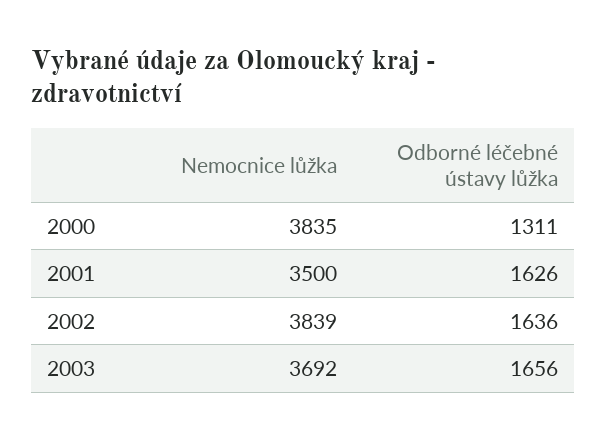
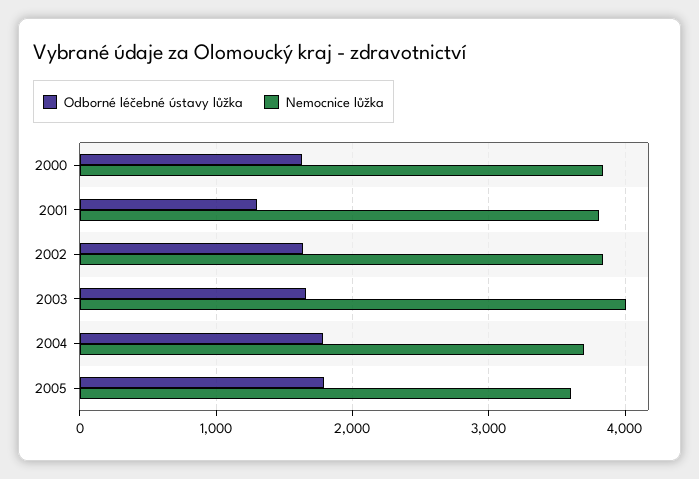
Odborné léčebné ústavy lůžka, 2000: 1311 -> 1600
Nemocnice lůžka, 2001: 3500 -> 3800
Odborné léčebné ústavy lůžka, 2001: 1626 -> 1300
Nemocnice lůžka, 2003: 3692 -> 4000
Odborné léčebné ústavy lůžka, 2004: none -> 1800
Nemocnice lůžka, 2004: none -> 3700
Odborné léčebné ústavy lůžka, 2005: none -> 1800
Nemocnice lůžka, 2005: none -> 3600

